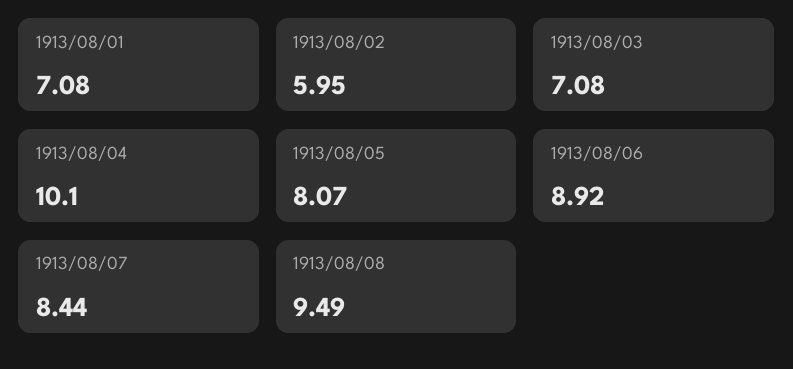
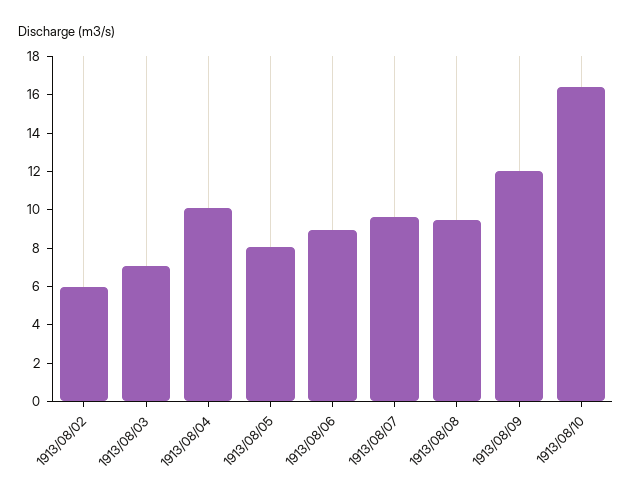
1913/08/01: 7.08 -> none
1913/08/07: 8.44 -> 9.5
1913/08/09: none -> 12
1913/08/10: none -> 16.5

